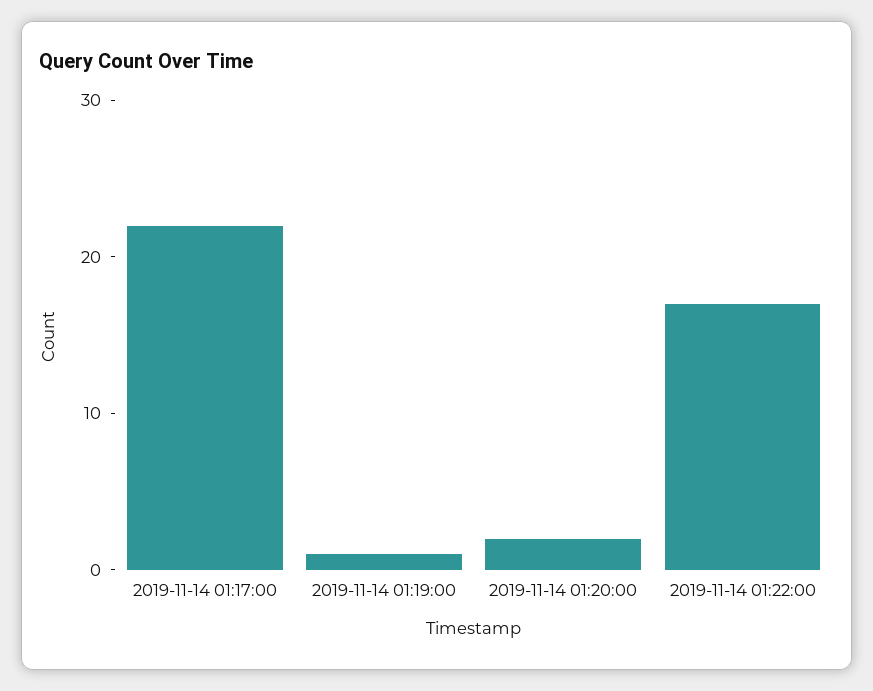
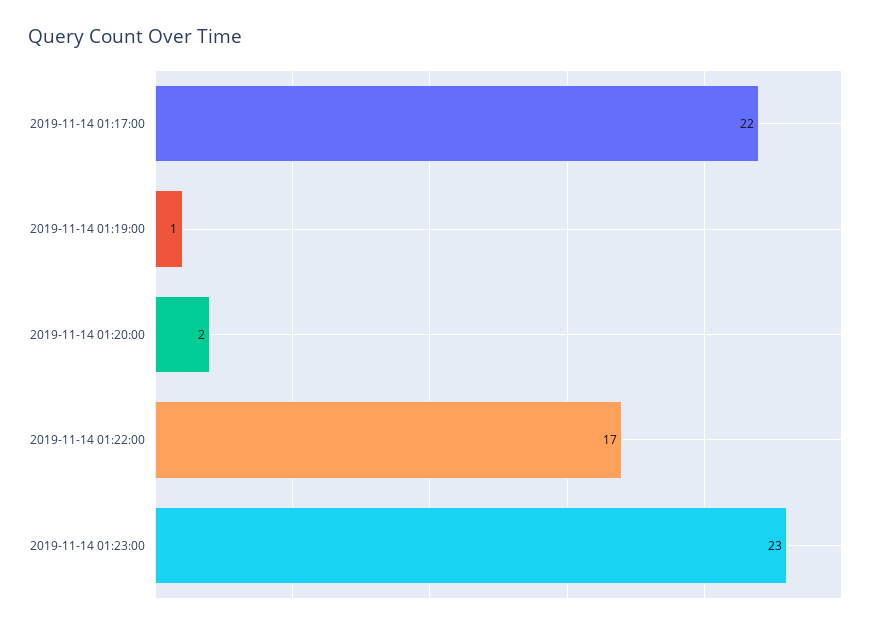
2019-11-14 01:23:00: none -> 23

